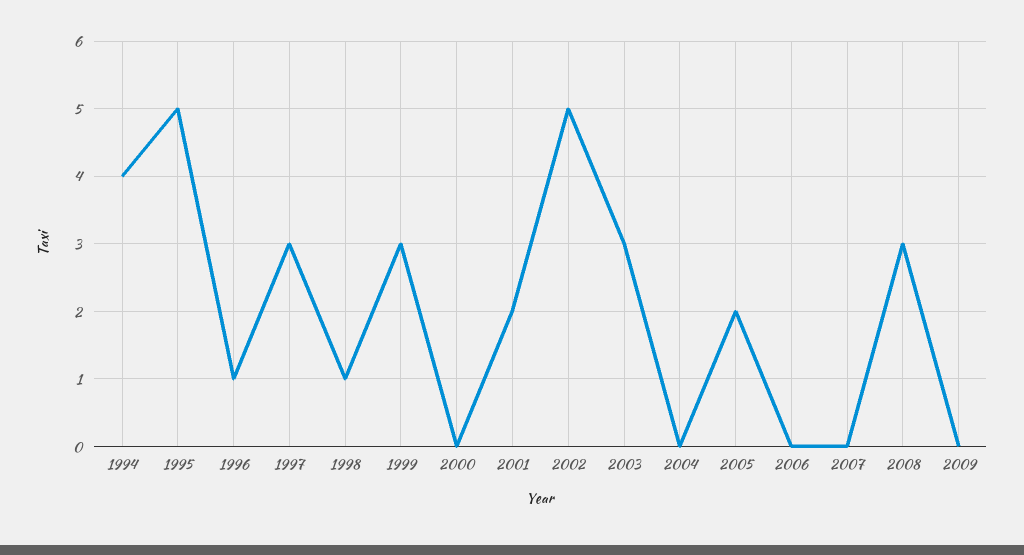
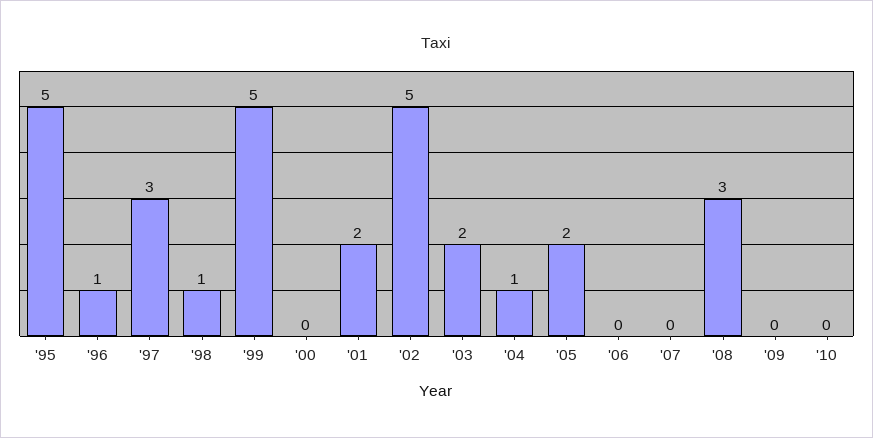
1994: 4 -> none
1999: 3 -> 5
2003: 3 -> 2
2004: 0 -> 1
'10: none -> 0

